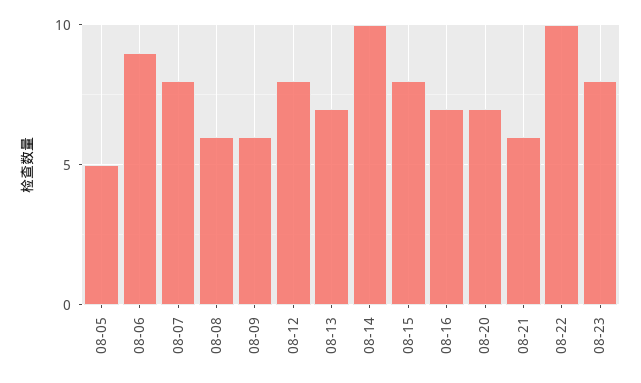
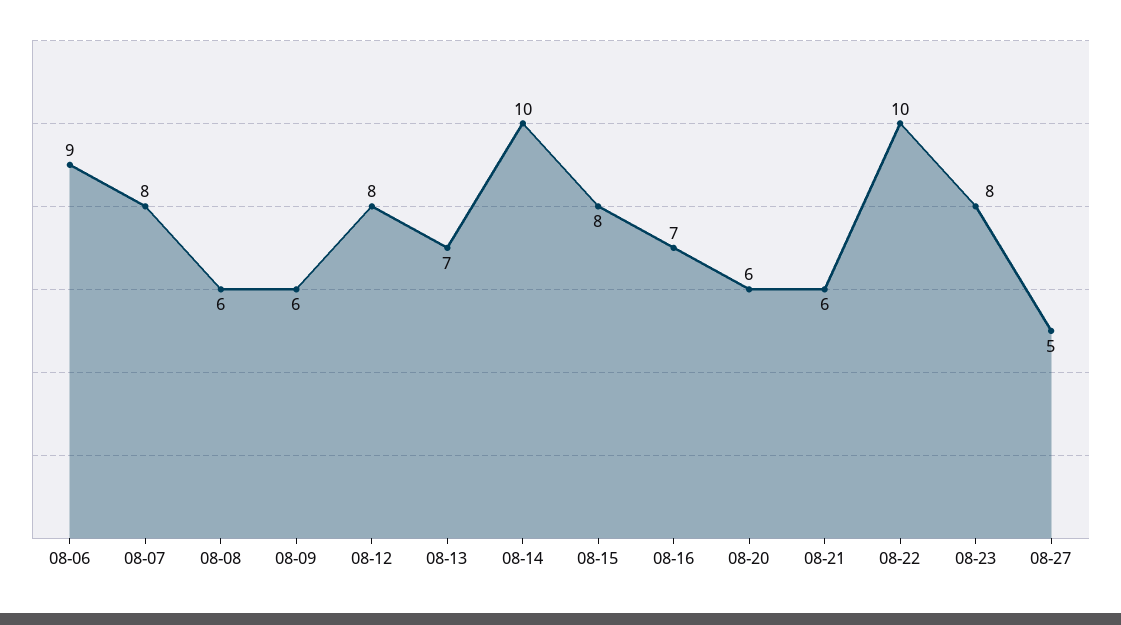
08-05: 5 -> none
08-20: 7 -> 6
08-27: none -> 5

